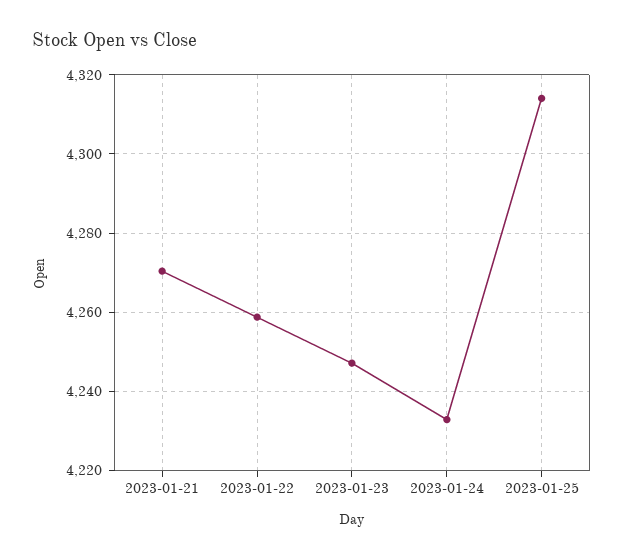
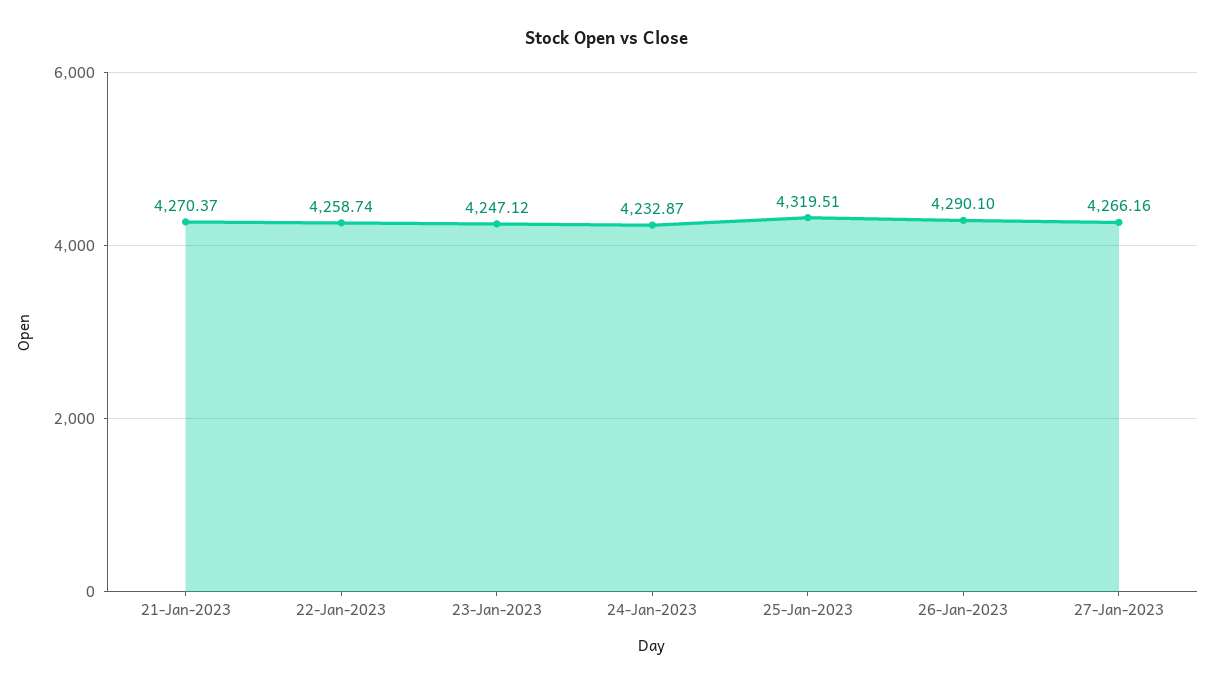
2023-01-25: 4314 -> 4319.51
26-Jan-2023: none -> 4290.1
27-Jan-2023: none -> 4266.16

